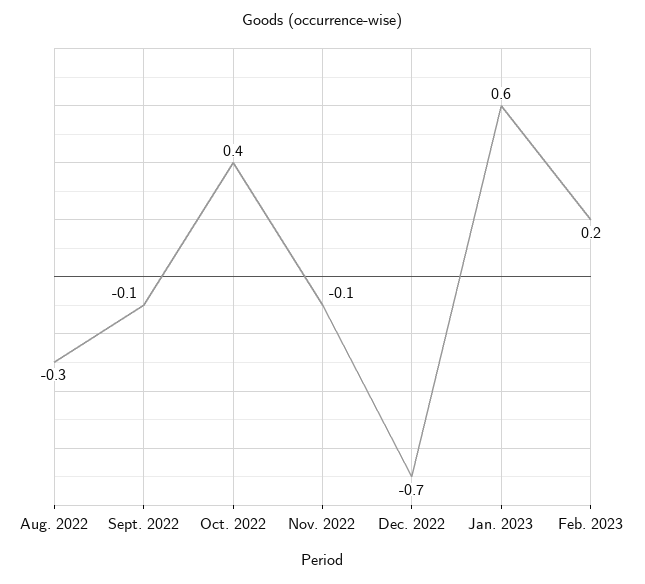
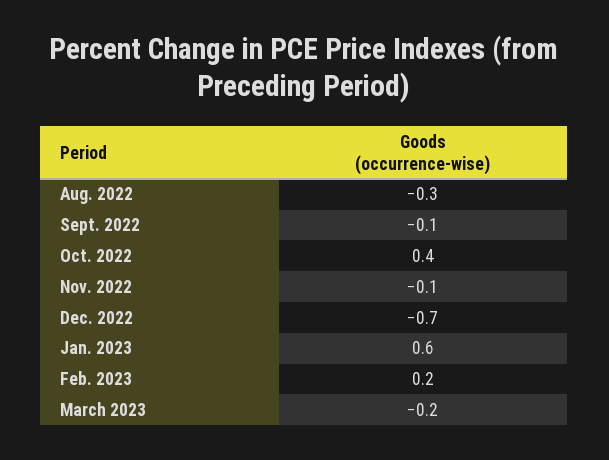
March 2023: none -> -0.2

